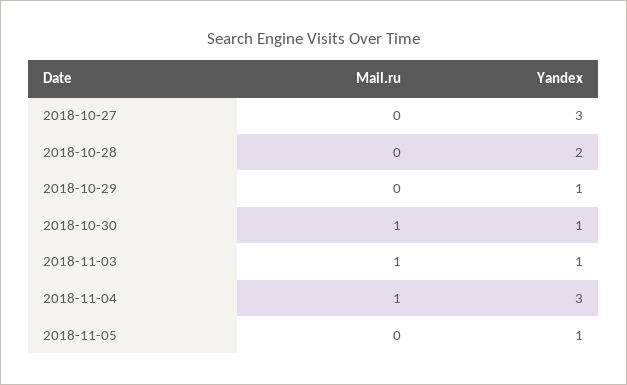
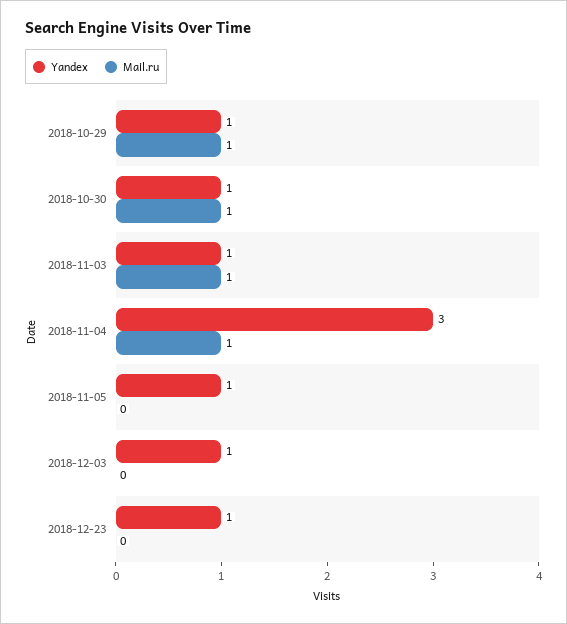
Mail.ru, 2018-10-27: 0 -> none
Yandex, 2018-10-27: 3 -> none
Mail.ru, 2018-10-28: 0 -> none
Yandex, 2018-10-28: 2 -> none
Mail.ru, 2018-10-29: 0 -> 1
Yandex, 2018-12-03: none -> 1
Mail.ru, 2018-12-03: none -> 0
Yandex, 2018-12-23: none -> 1
Mail.ru, 2018-12-23: none -> 0

